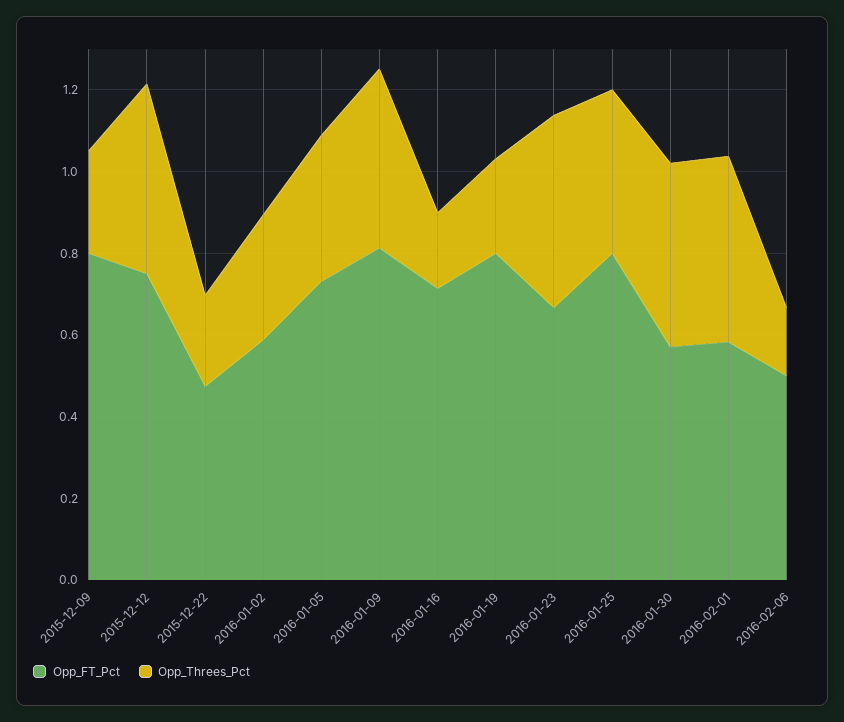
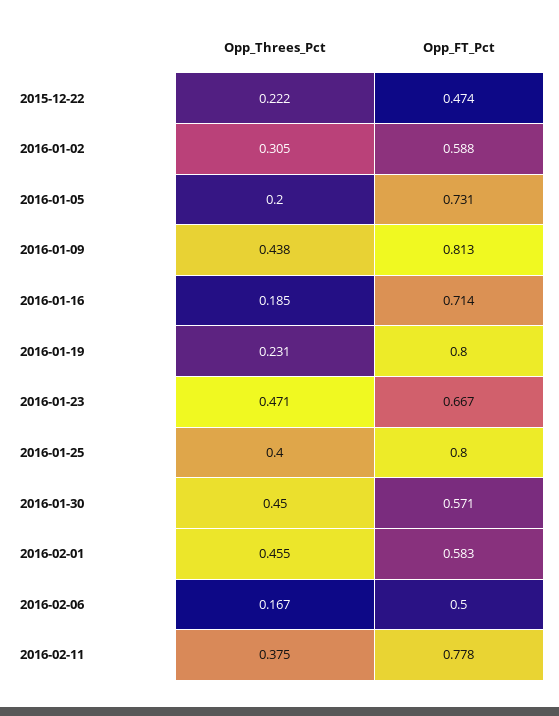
Opp_FT_Pct, 2015-12-09: 0.8 -> none
Opp_Threes_Pct, 2015-12-09: 0.25 -> none
Opp_FT_Pct, 2015-12-12: 0.75 -> none
Opp_Threes_Pct, 2015-12-12: 0.45 -> none
Opp_Threes_Pct, 2016-01-05: 0.35 -> 0.2
Opp_Threes_Pct, 2016-02-11: none -> 0.375
Opp_FT_Pct, 2016-02-11: none -> 0.778

